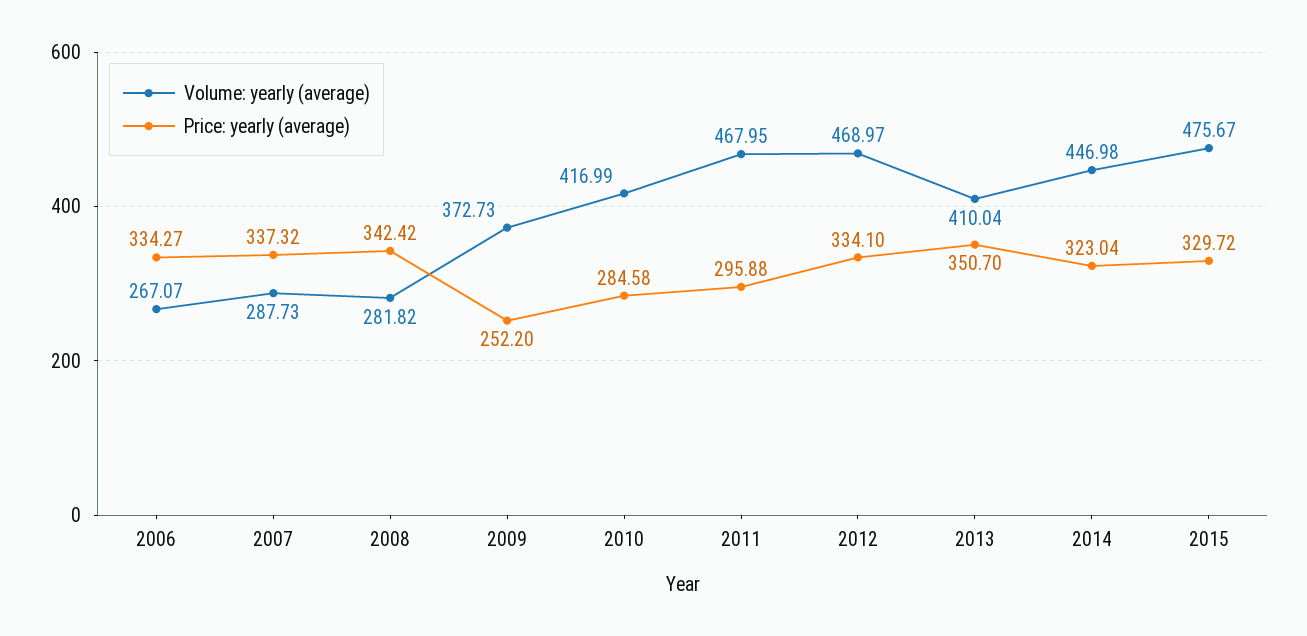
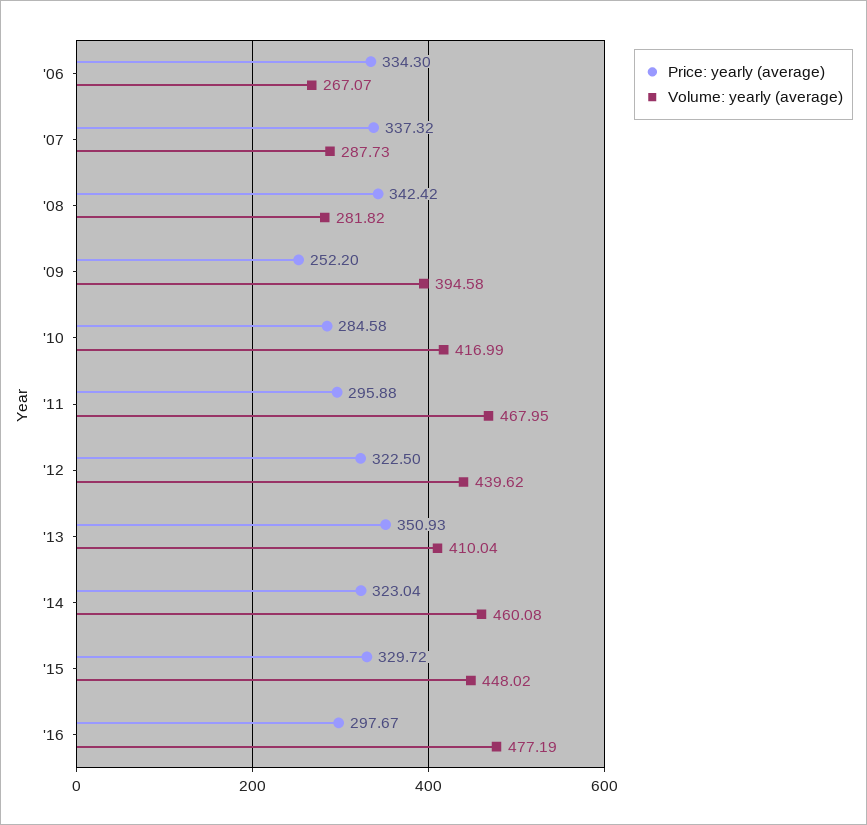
Price: yearly (average), 2006: 334.27 -> 334.3
Volume: yearly (average), 2009: 372.73 -> 394.58
Volume: yearly (average), 2012: 468.97 -> 439.62
Price: yearly (average), 2012: 334.1 -> 322.5
Price: yearly (average), 2013: 350.7 -> 350.93
Volume: yearly (average), 2014: 446.98 -> 460.08
Volume: yearly (average), 2015: 475.67 -> 448.02
Price: yearly (average), '16: none -> 297.67
Volume: yearly (average), '16: none -> 477.19

